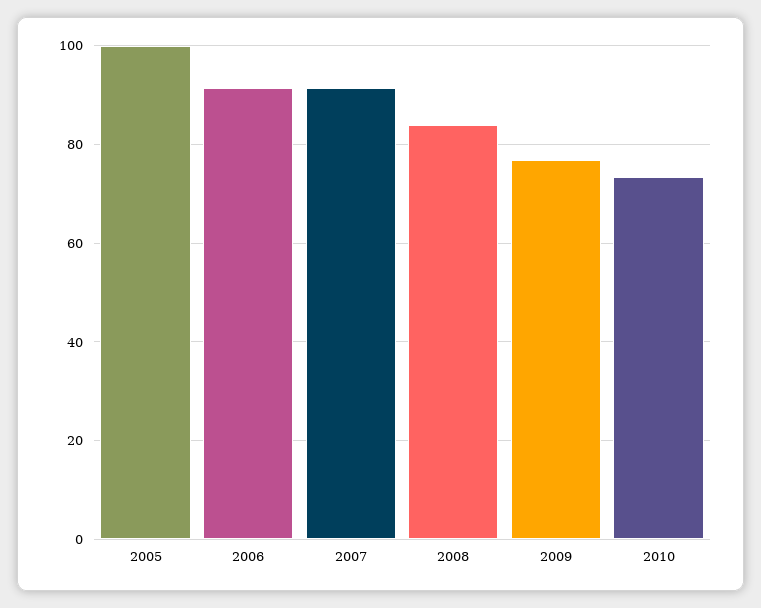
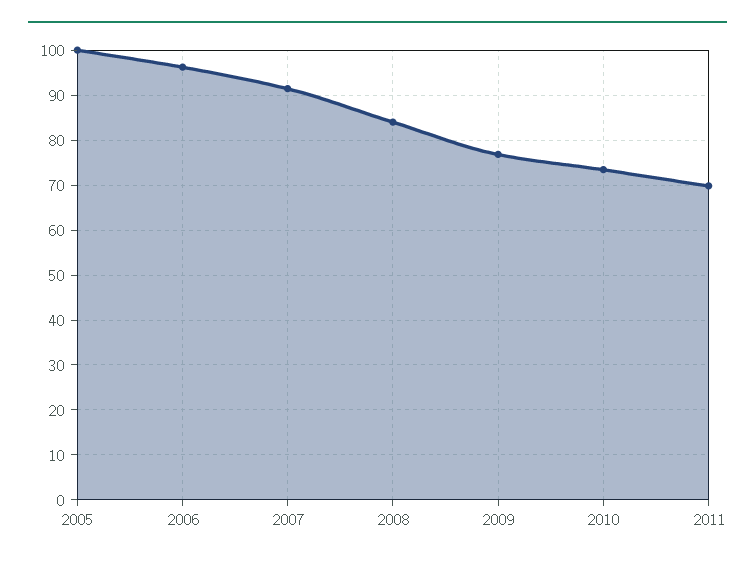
2006: 92 -> 96
2011: none -> 70

